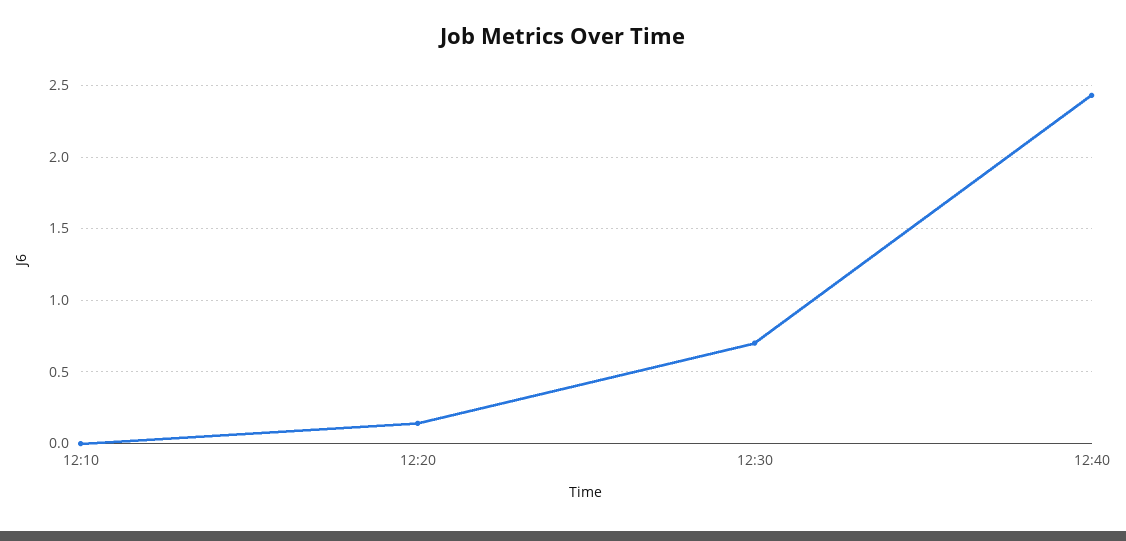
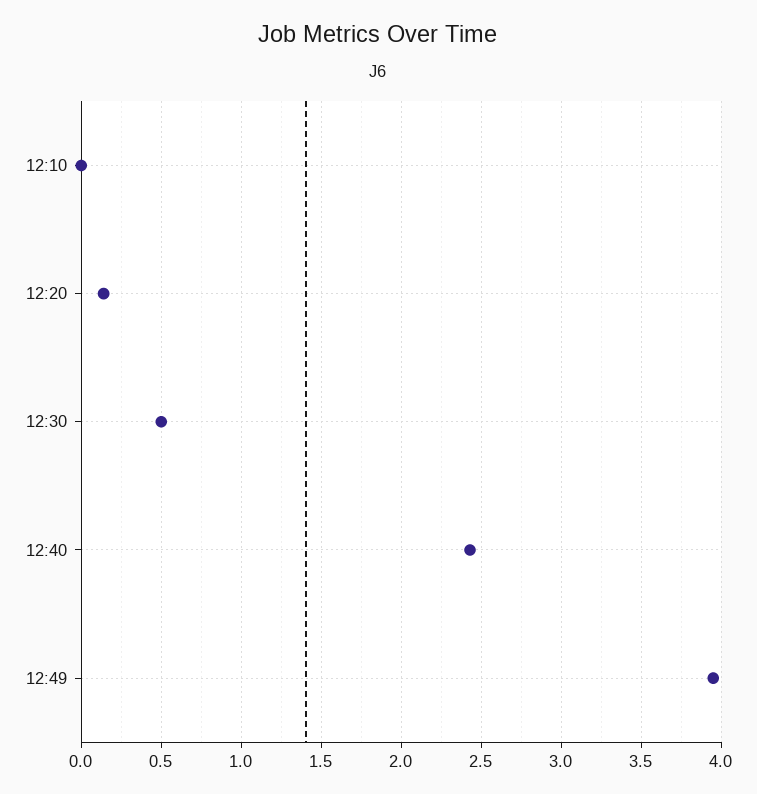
12:30: 0.7 -> 0.5
12:49: none -> 3.95

